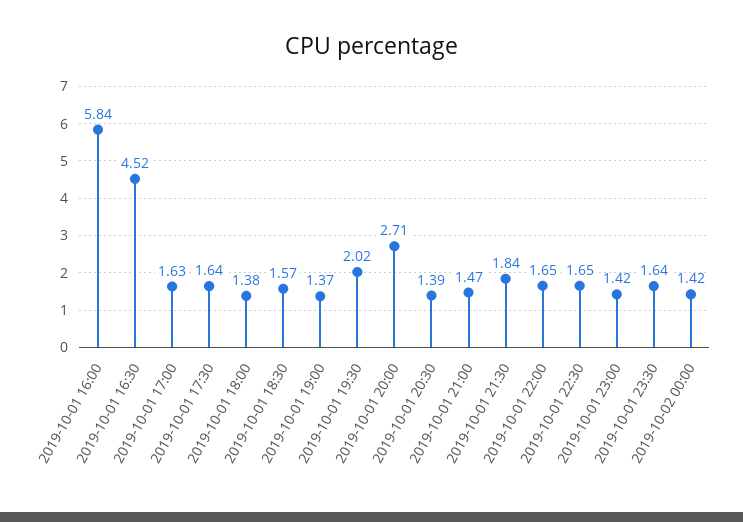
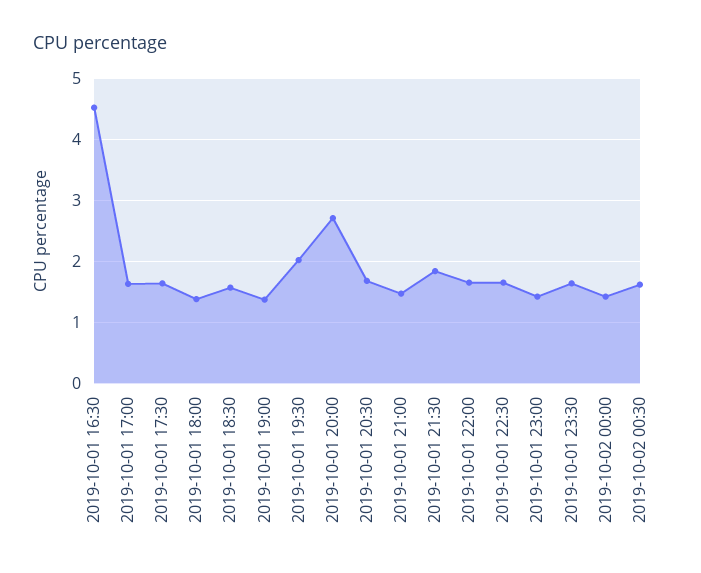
2019-10-01 16:00: 5.84 -> none
2019-10-01 20:30: 1.39 -> 1.7
2019-10-02 00:30: none -> 1.6

